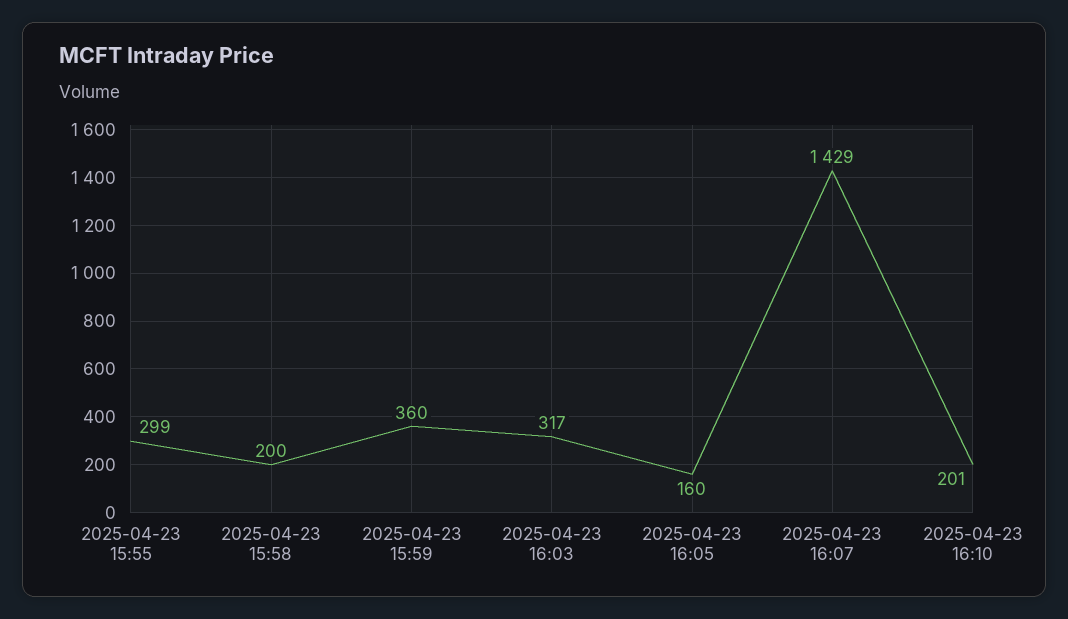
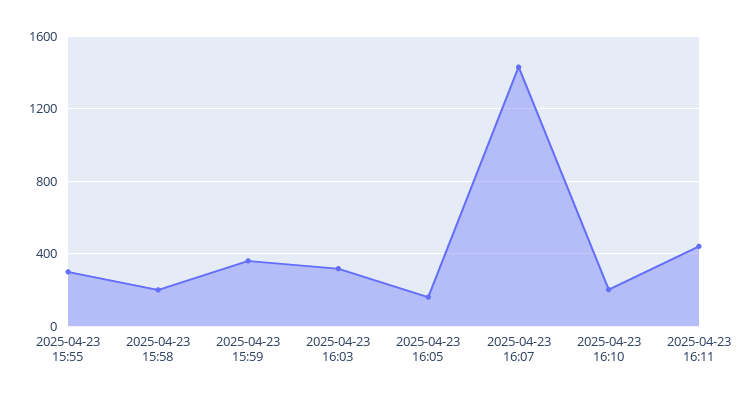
2025-04-23 16:11: none -> 450

